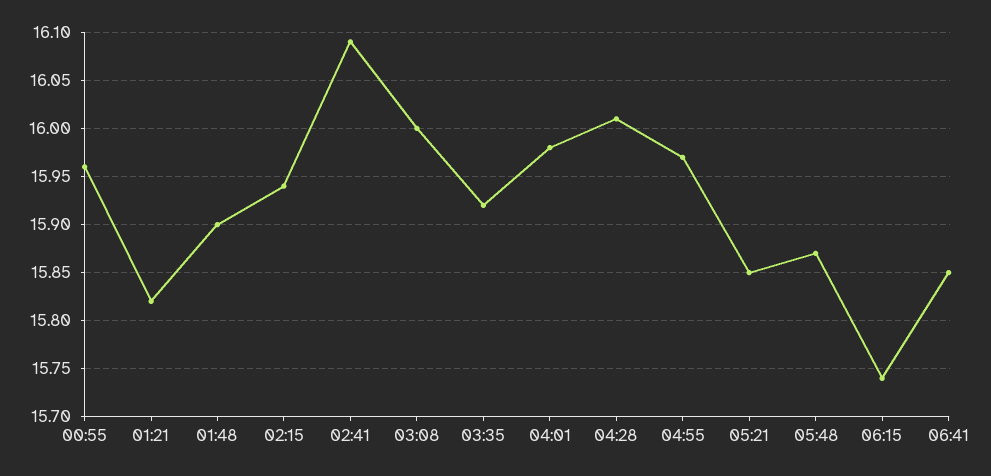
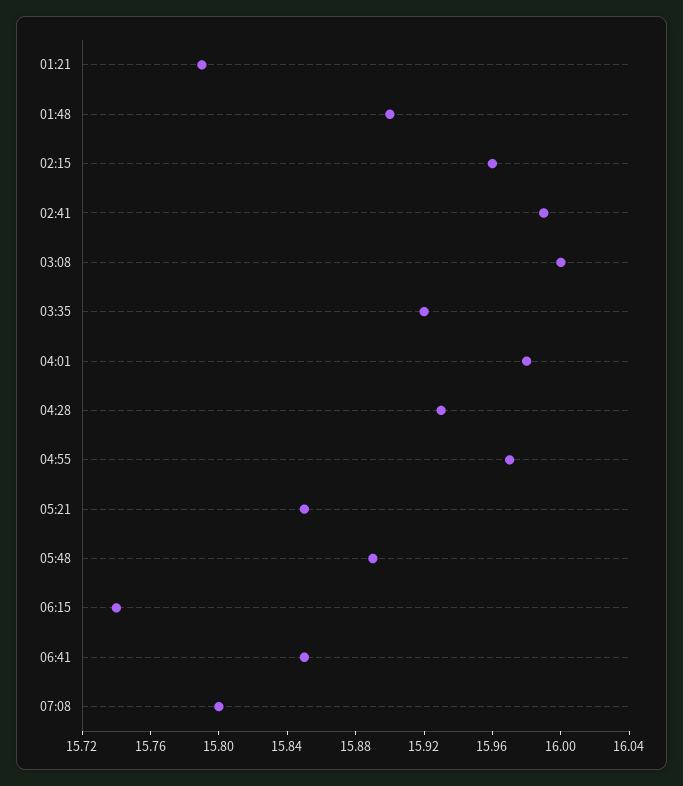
00:55: 15.96 -> none
01:21: 15.82 -> 15.79
02:15: 15.94 -> 15.96
02:41: 16.09 -> 15.99
04:28: 16.01 -> 15.93
05:48: 15.87 -> 15.89
07:08: none -> 15.8

